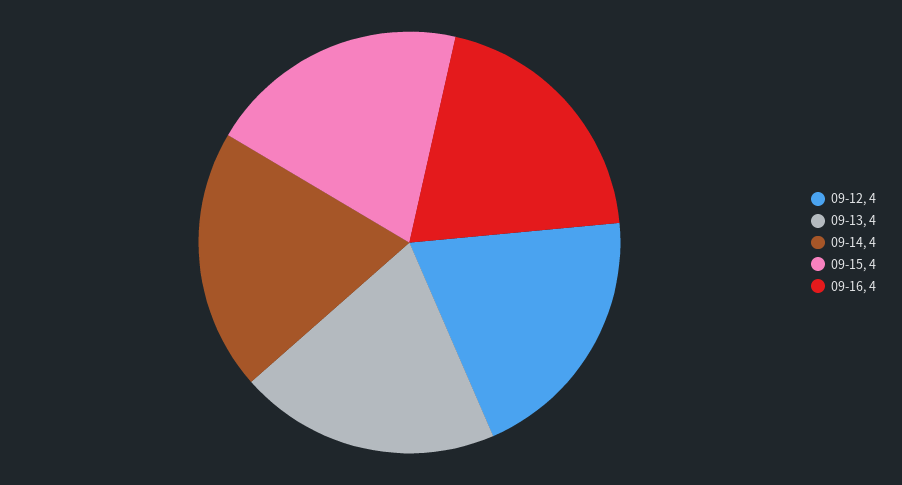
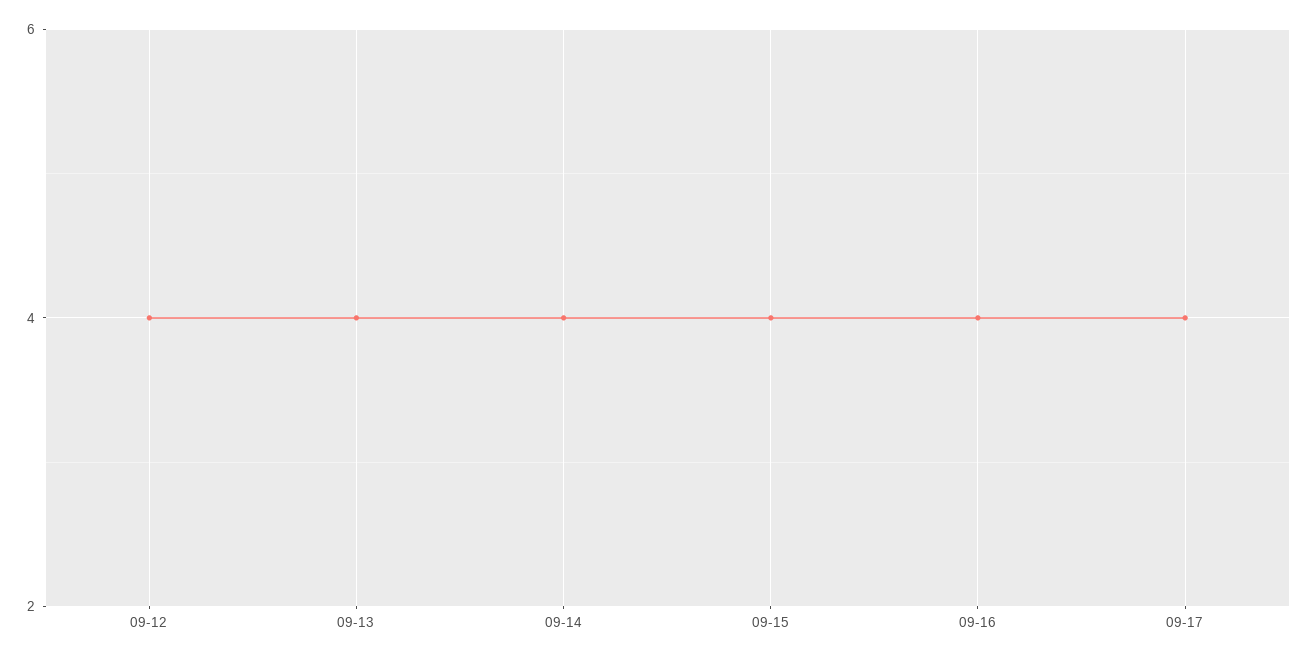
09-17: none -> 4

